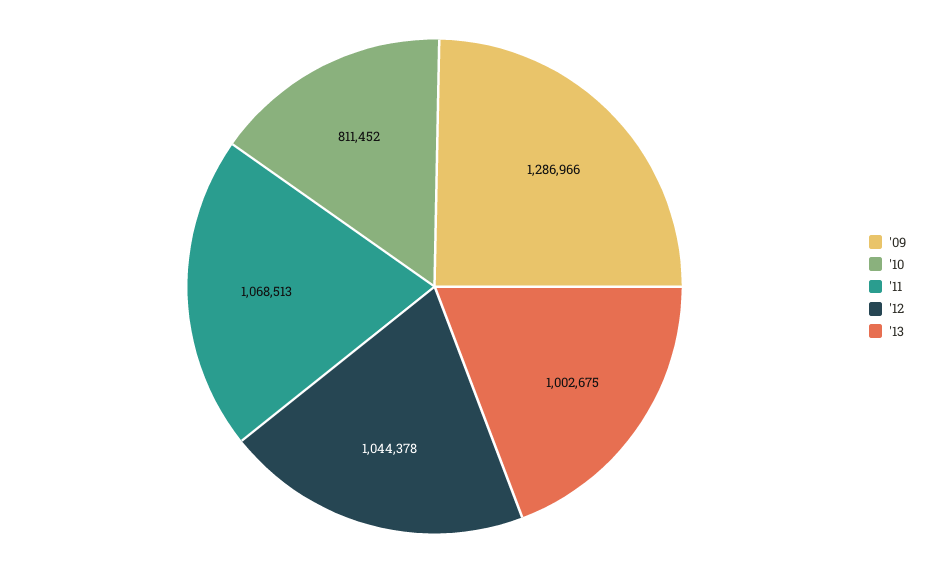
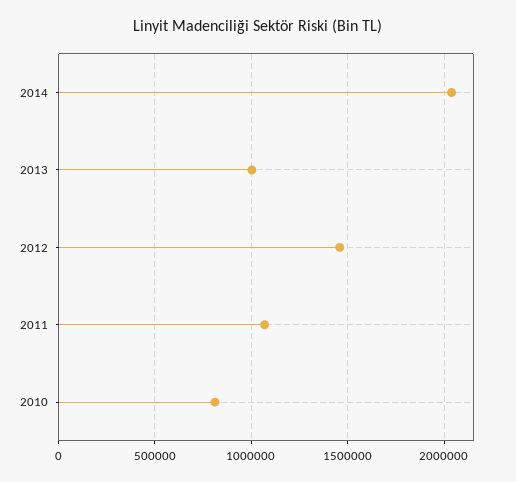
'09: 1286966 -> none
'12: 1044378 -> 1450000
2014: none -> 2050000

